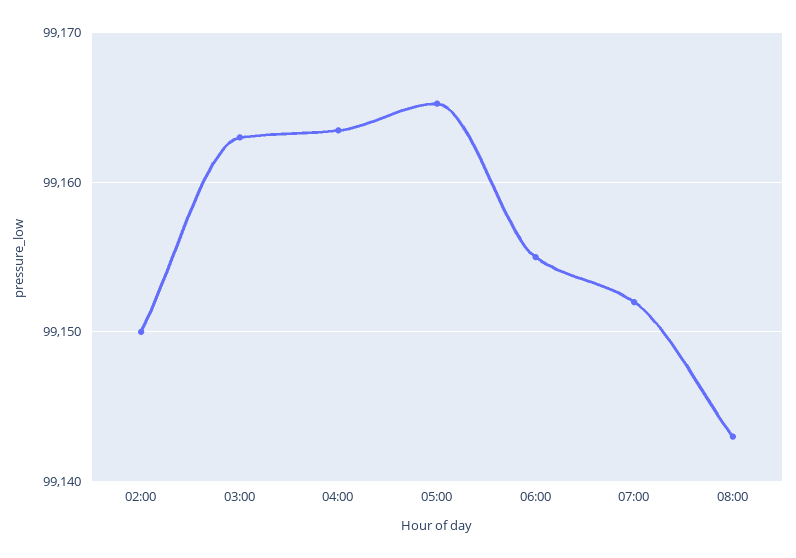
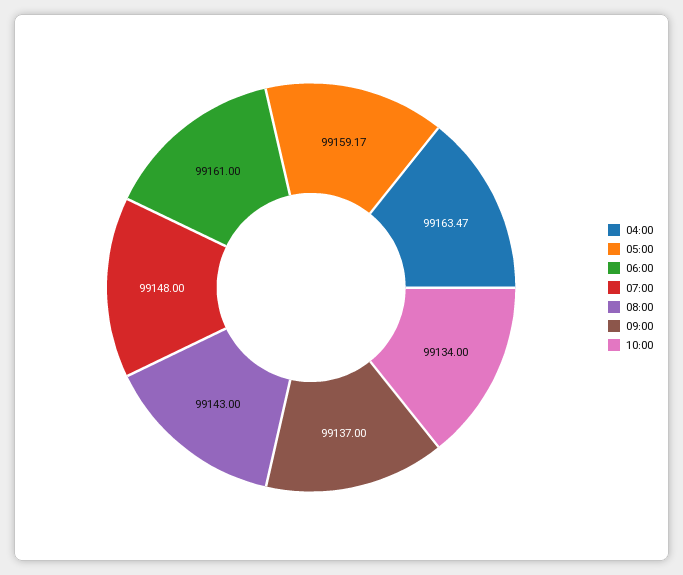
02:00: 99150 -> none
03:00: 99163 -> none
05:00: 99165 -> 99159.17
06:00: 99155 -> 99161
07:00: 99152 -> 99148
09:00: none -> 99137
10:00: none -> 99134

